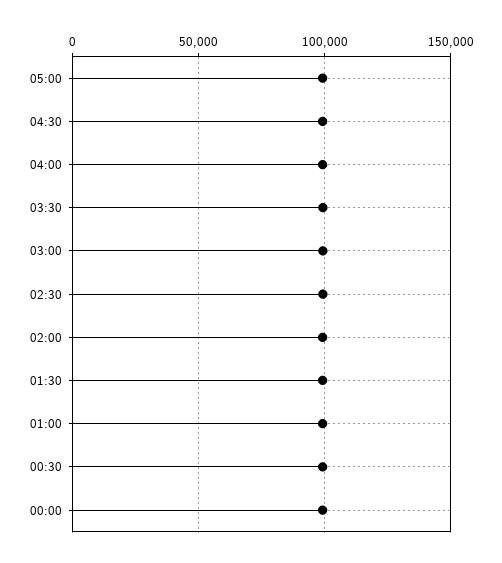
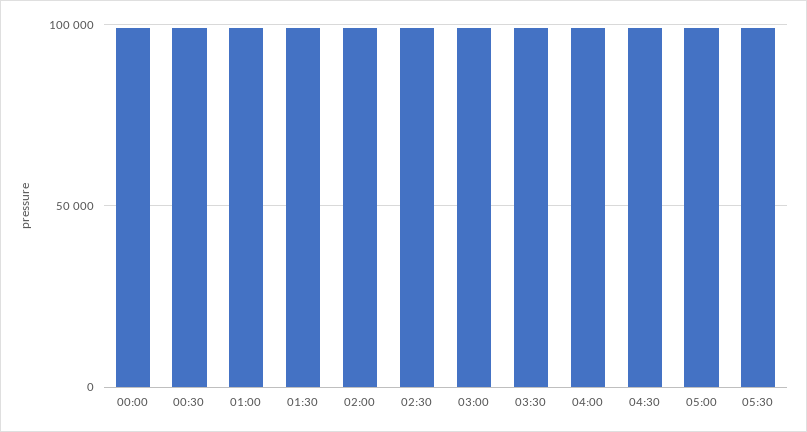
05:30: none -> 100000

